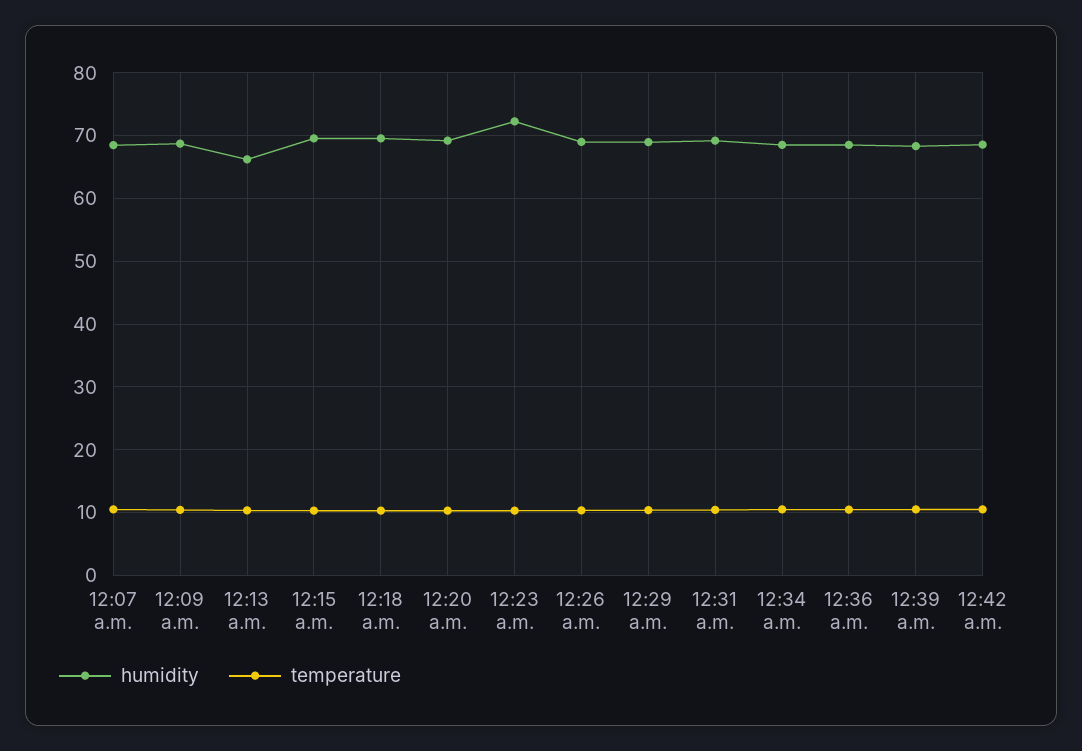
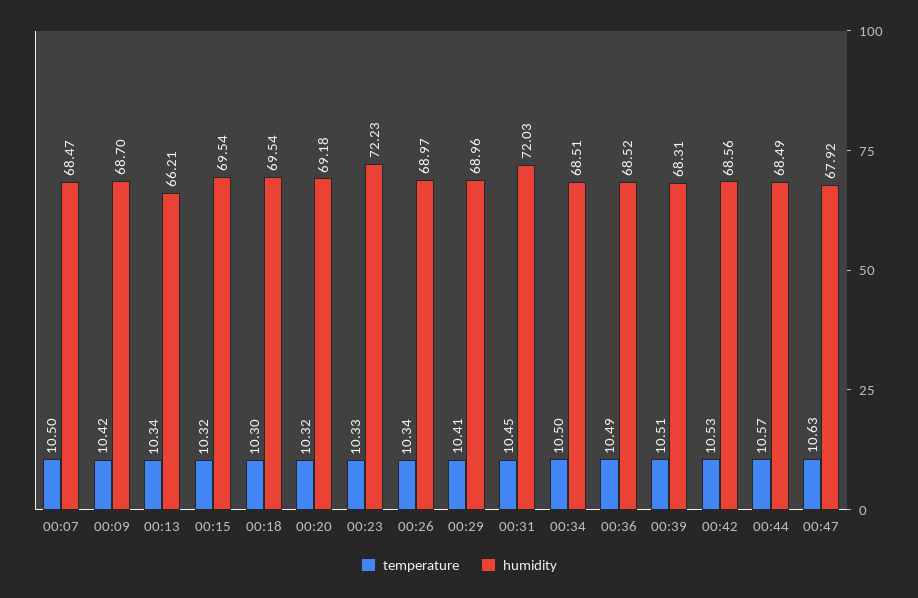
humidity, 12:31 a.m.: 69 -> 72.03
temperature, 00:44: none -> 10.57
humidity, 00:44: none -> 68.49
temperature, 00:47: none -> 10.63
humidity, 00:47: none -> 67.92

